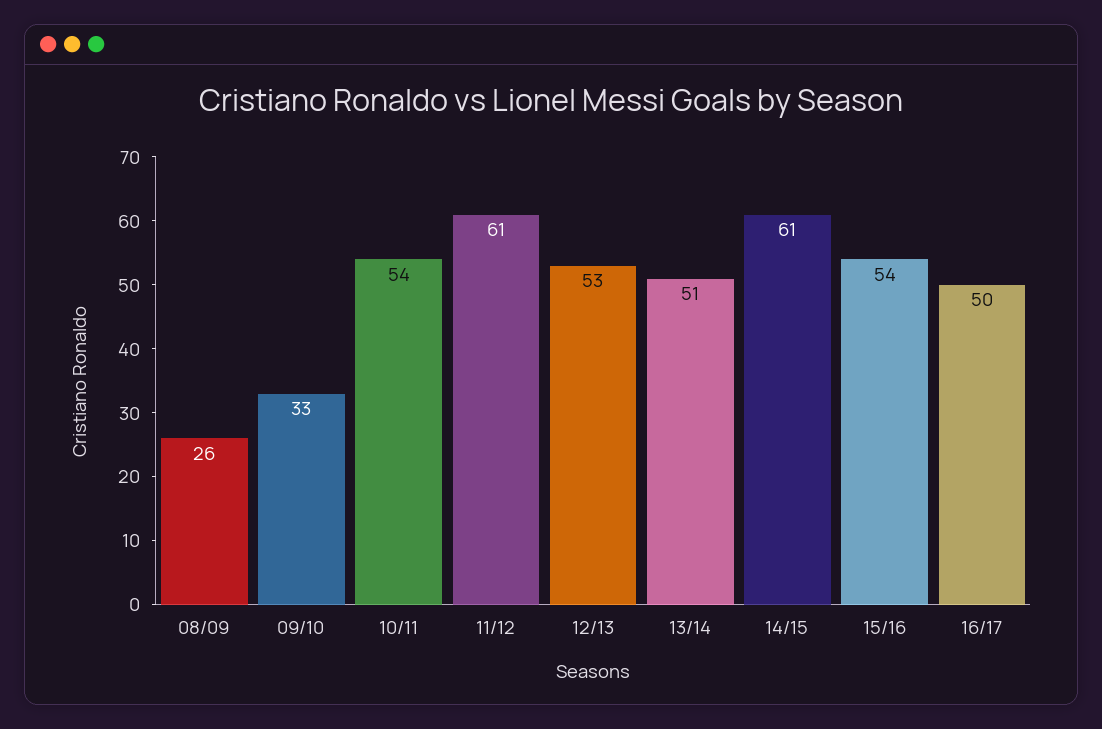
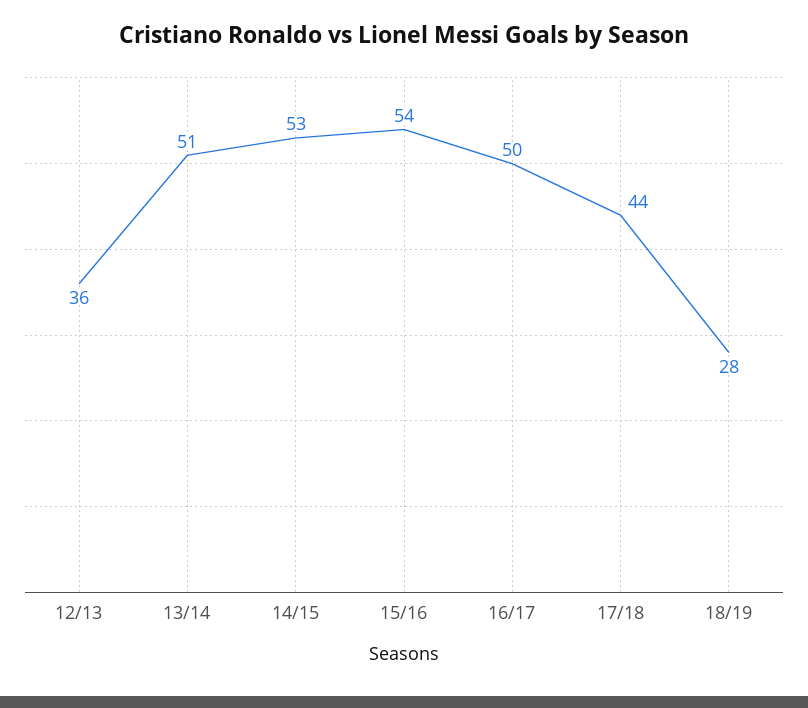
08/09: 26 -> none
09/10: 33 -> none
10/11: 54 -> none
11/12: 61 -> none
12/13: 53 -> 36
14/15: 61 -> 53
17/18: none -> 44
18/19: none -> 28

